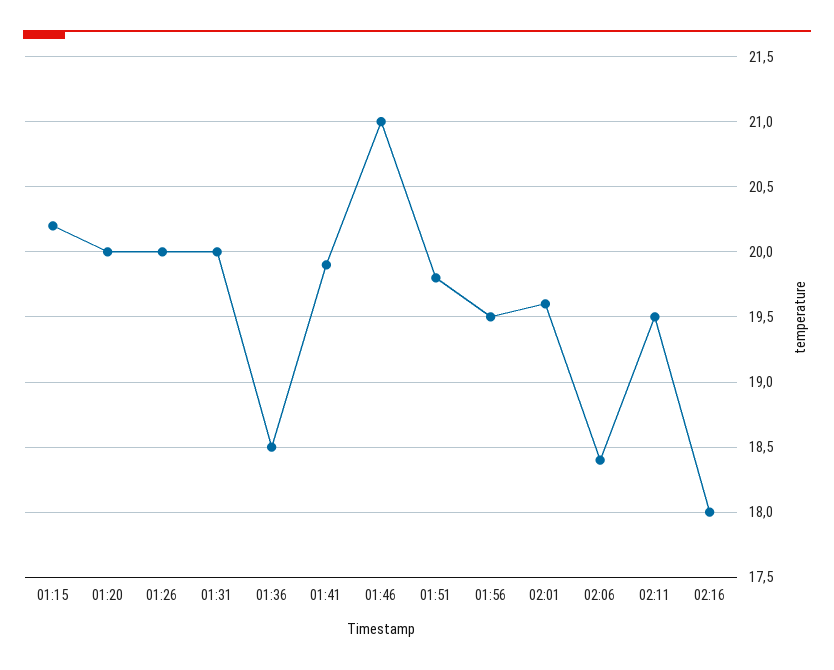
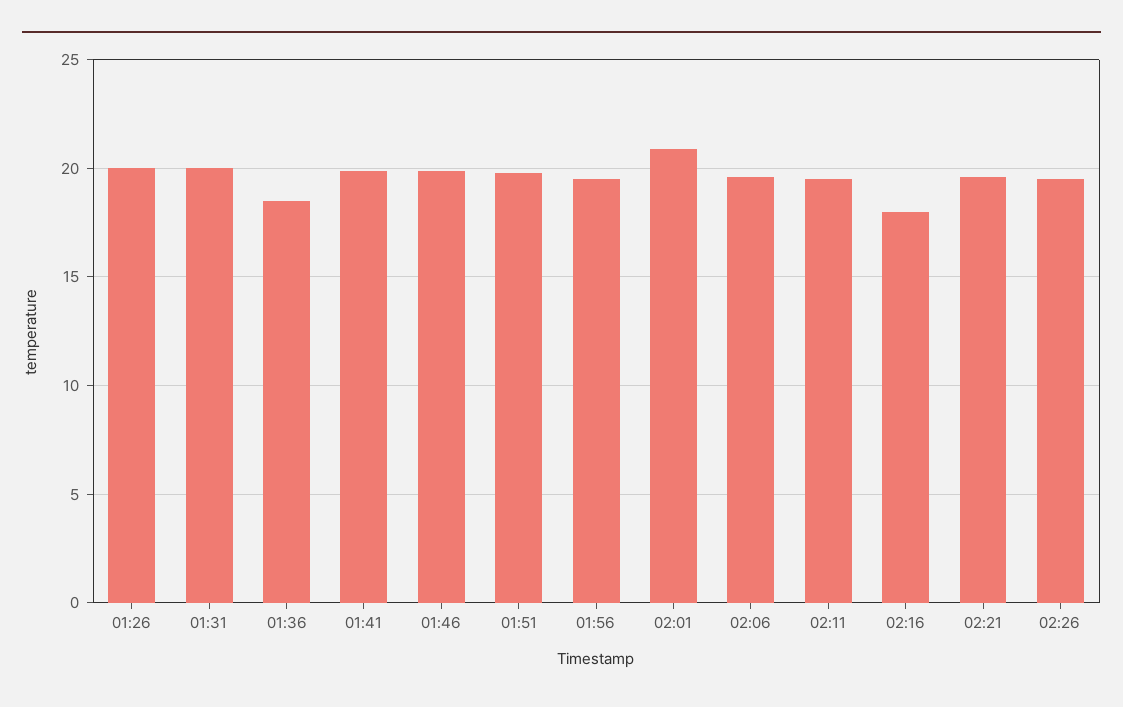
01:15: 20.2 -> none
01:20: 20 -> none
01:46: 21 -> 20
02:01: 19.6 -> 21
02:06: 18.4 -> 19.5
02:21: none -> 19.5
02:26: none -> 19.5

